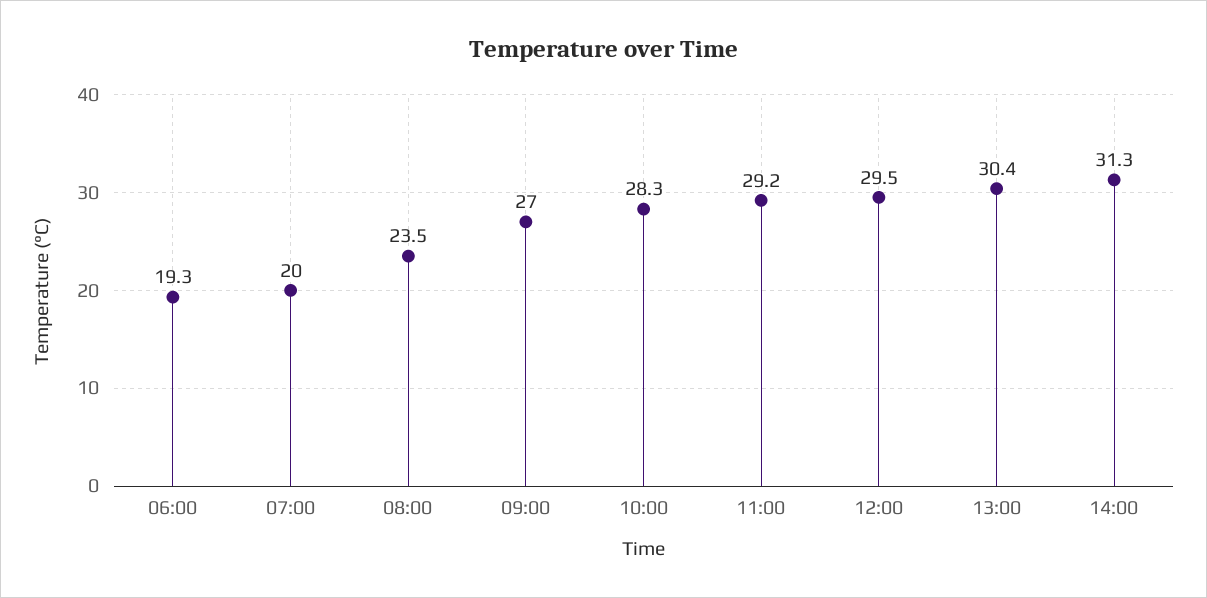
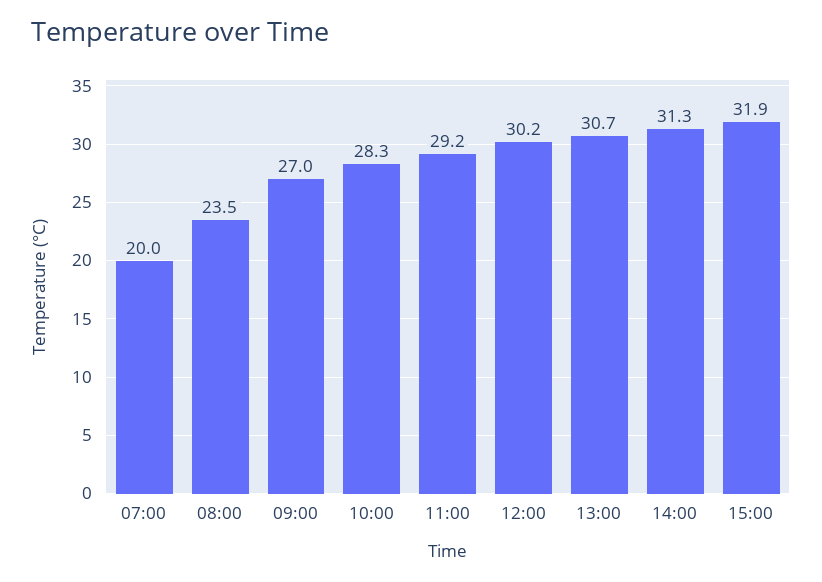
06:00: 19.3 -> none
12:00: 29.5 -> 30.2
13:00: 30.4 -> 30.7
15:00: none -> 31.9

